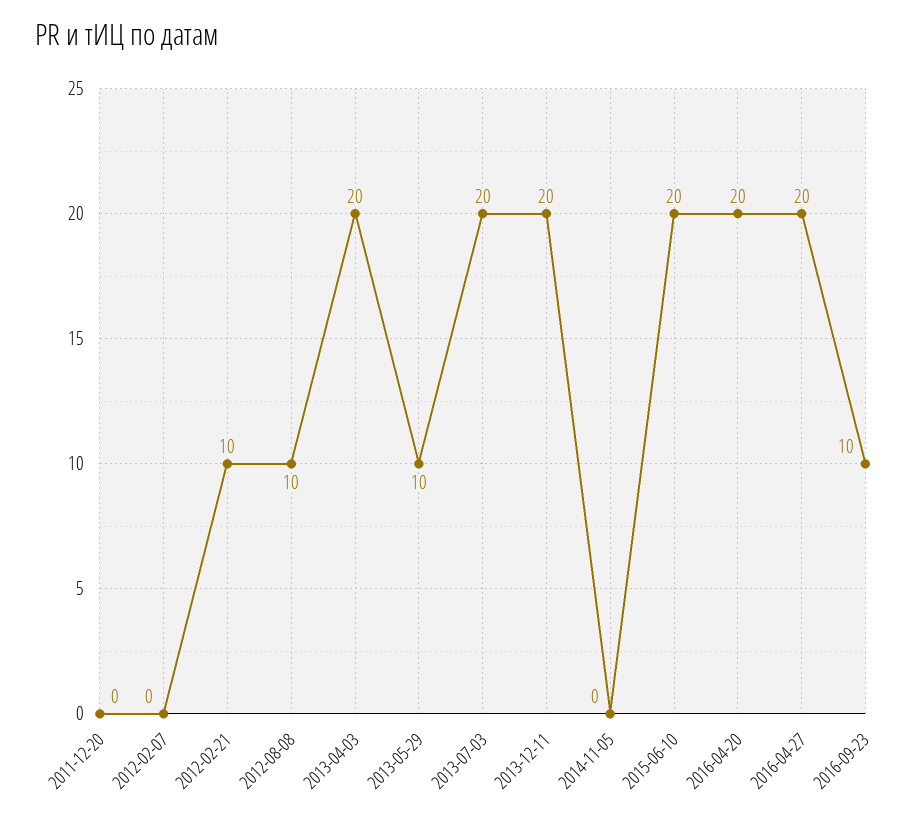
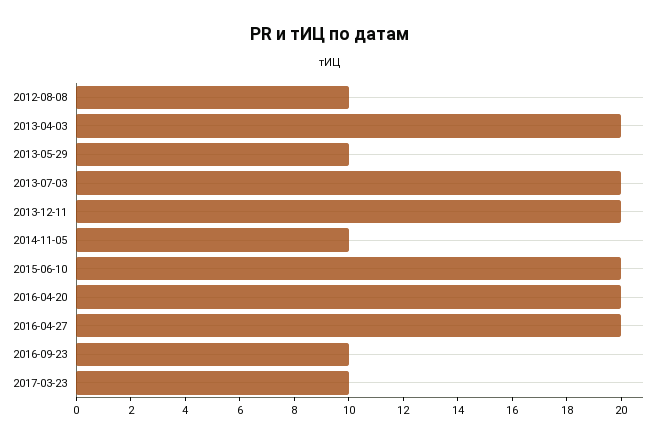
2011-12-20: 0 -> none
2012-02-07: 0 -> none
2012-02-21: 10 -> none
2014-11-05: 0 -> 10
2017-03-23: none -> 10

